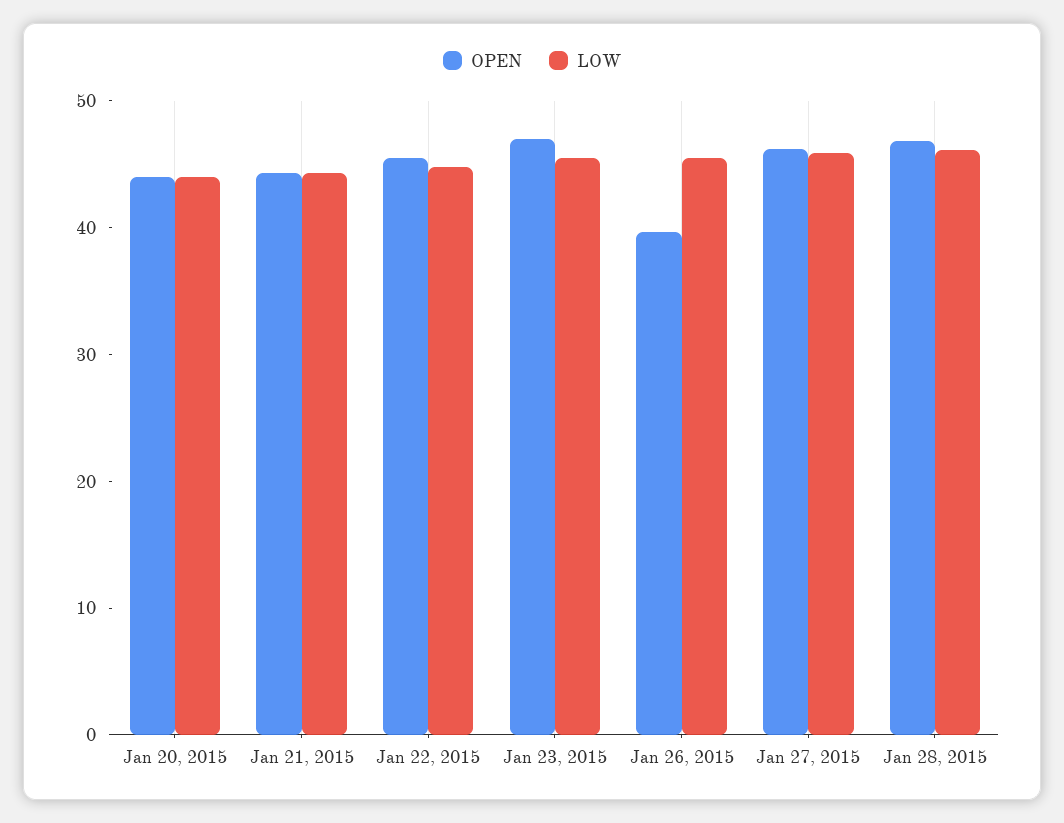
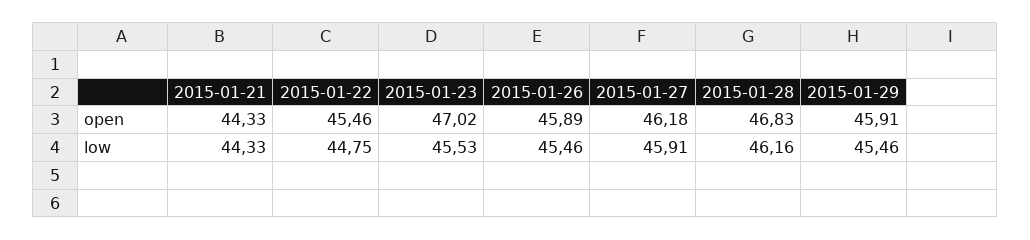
OPEN, Jan 20, 2015: 44 -> none
LOW, Jan 20, 2015: 44 -> none
OPEN, Jan 26, 2015: 40 -> 45.89
OPEN, 2015-01-29: none -> 45.91
LOW, 2015-01-29: none -> 45.46

